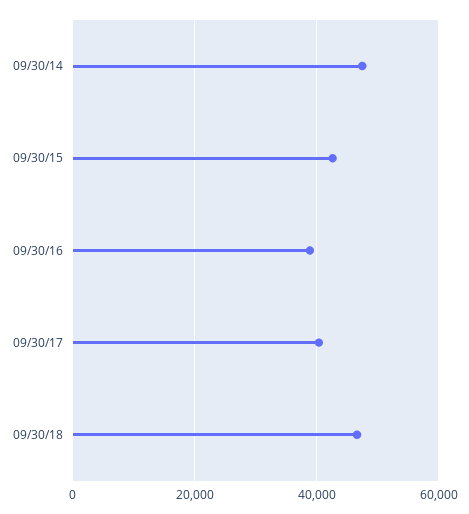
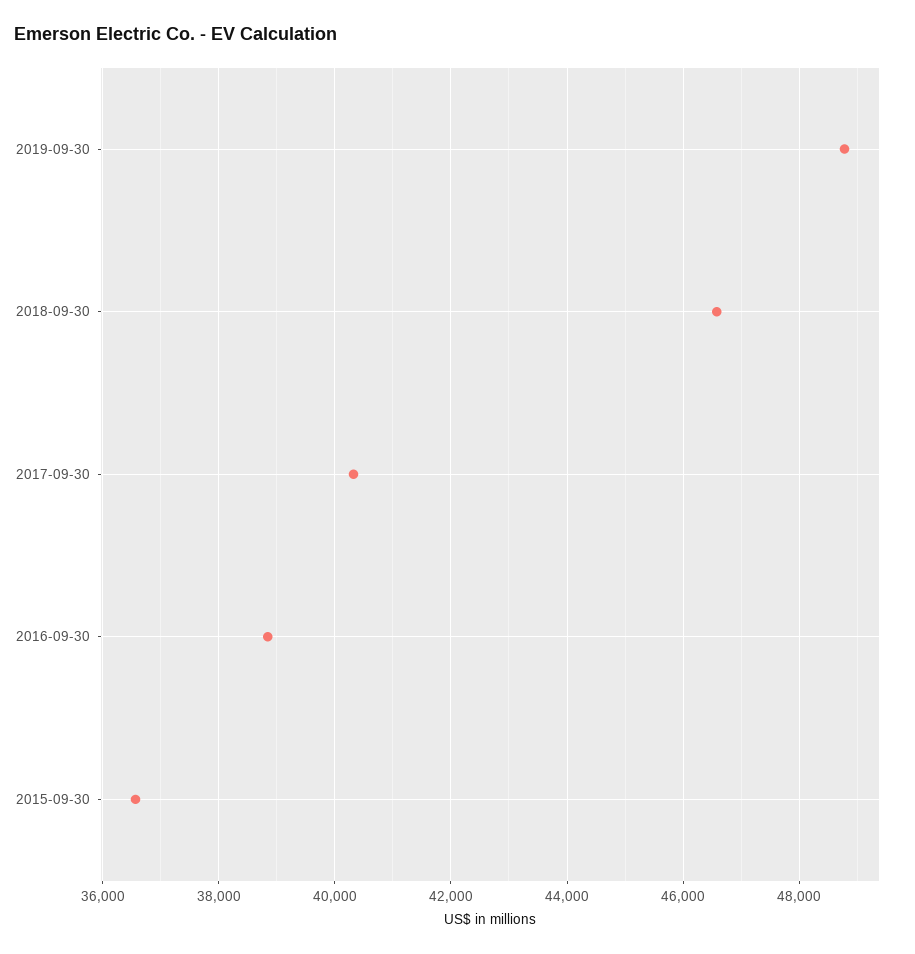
09/30/14: 48000 -> none
09/30/15: 42000 -> 36600
2019-09-30: none -> 48800

